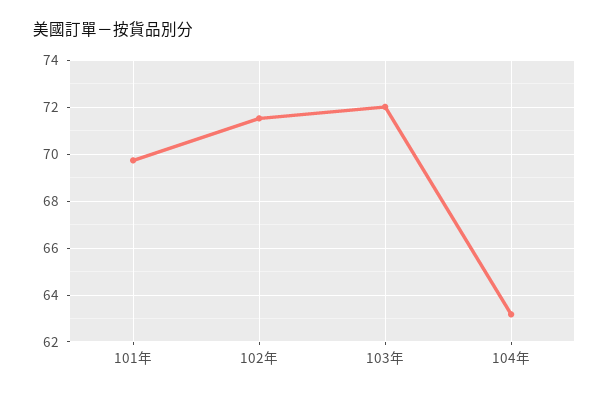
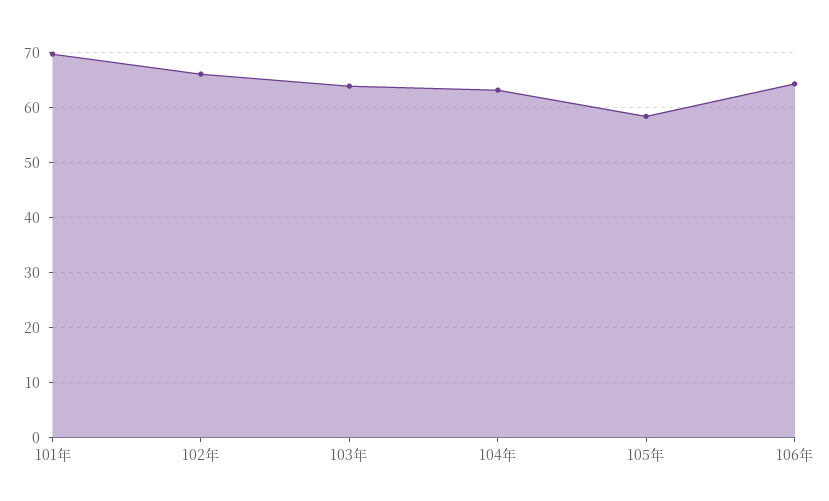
102年: 71.5 -> 66
103年: 72 -> 64
105年: none -> 58
106年: none -> 64

